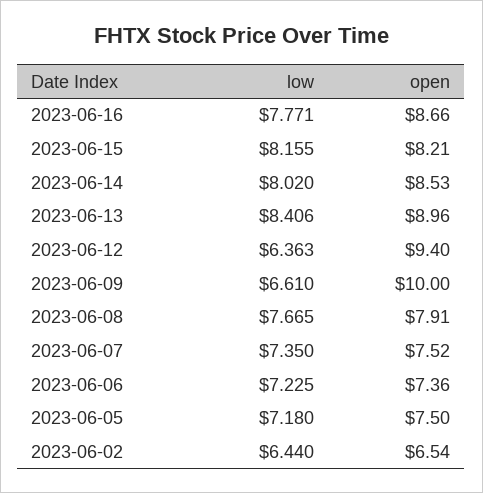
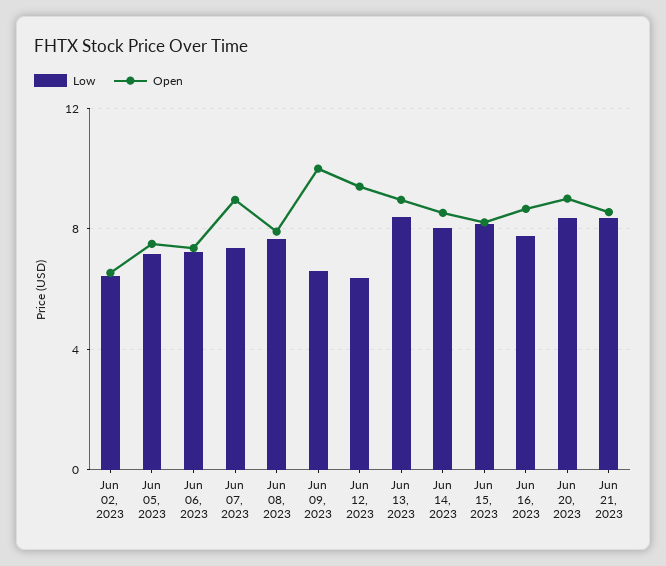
open, 2023-06-07: 7.52 -> 9
low, Jun 20, 2023: none -> 8.5
open, Jun 20, 2023: none -> 9
low, Jun 21, 2023: none -> 8.5
open, Jun 21, 2023: none -> 8.5

